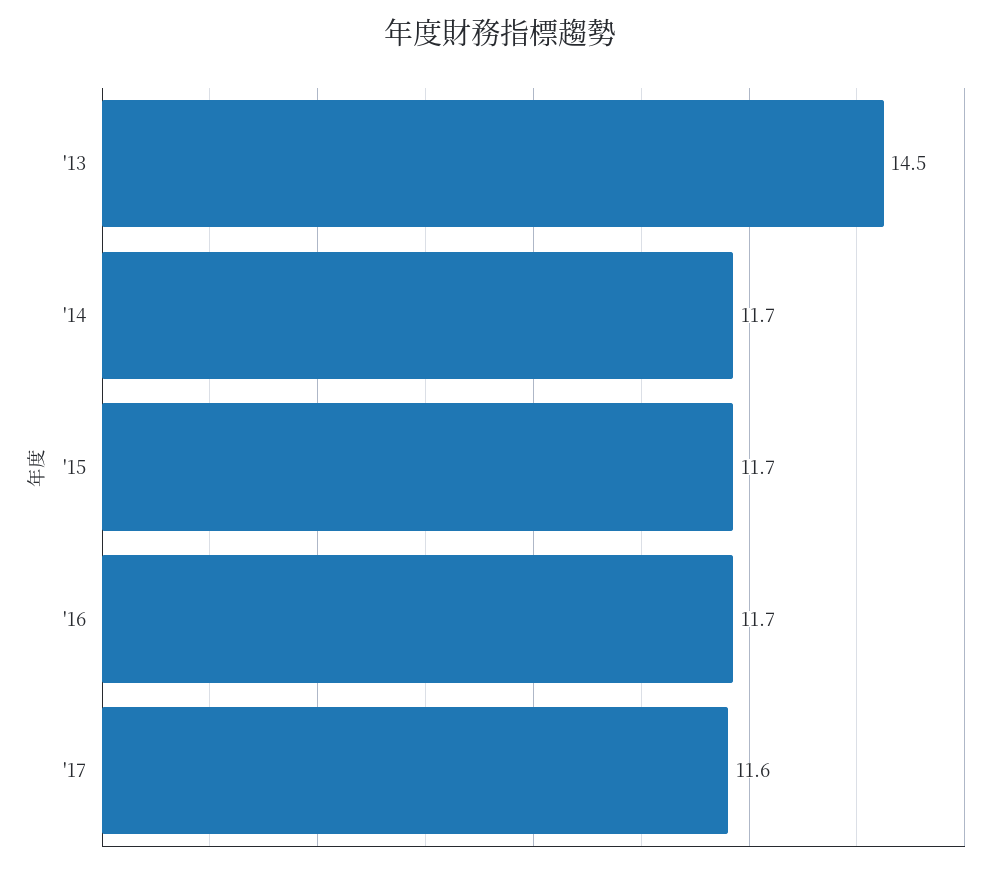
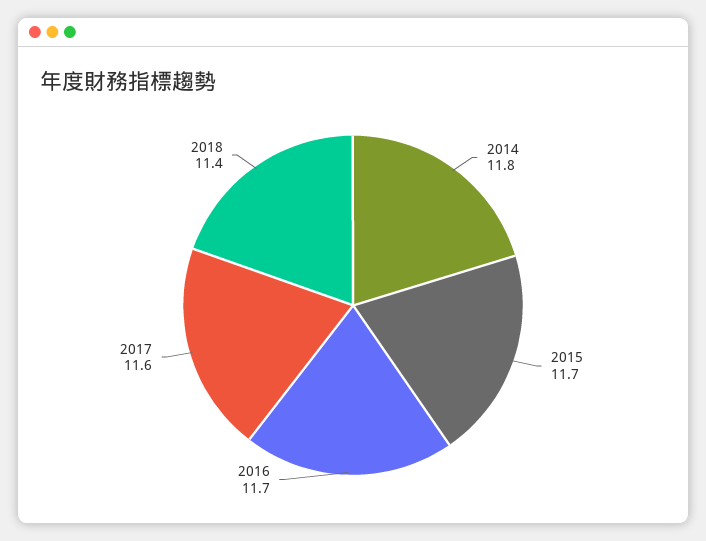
'13: 14.5 -> none
'14: 11.7 -> 11.8
2018: none -> 11.4

